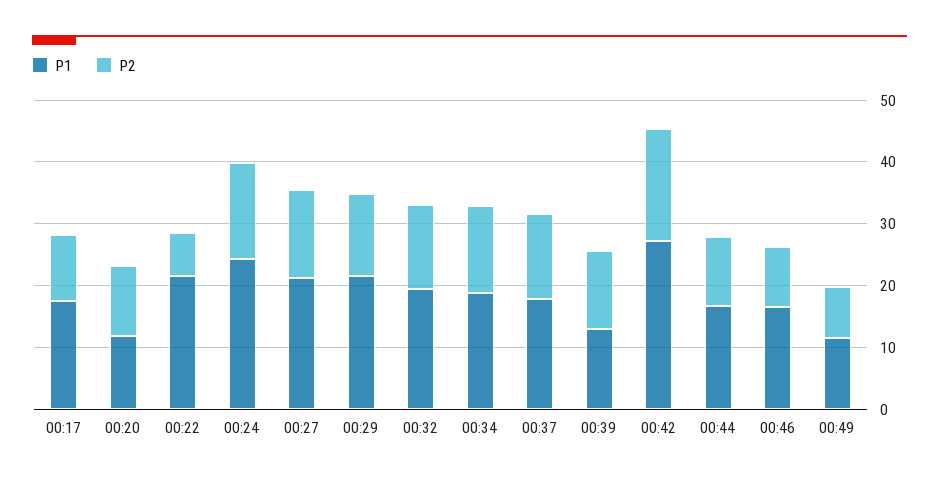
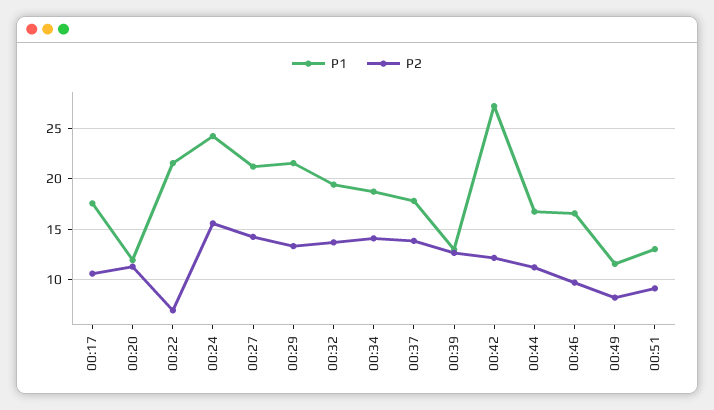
P2, 00:42: 18 -> 12
P1, 00:51: none -> 13
P2, 00:51: none -> 9

